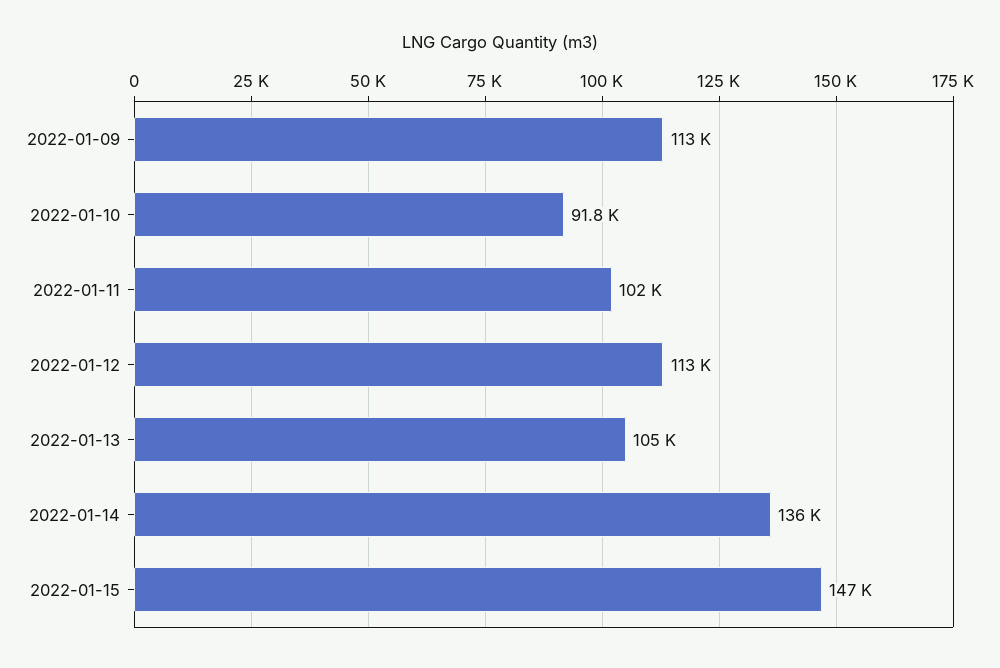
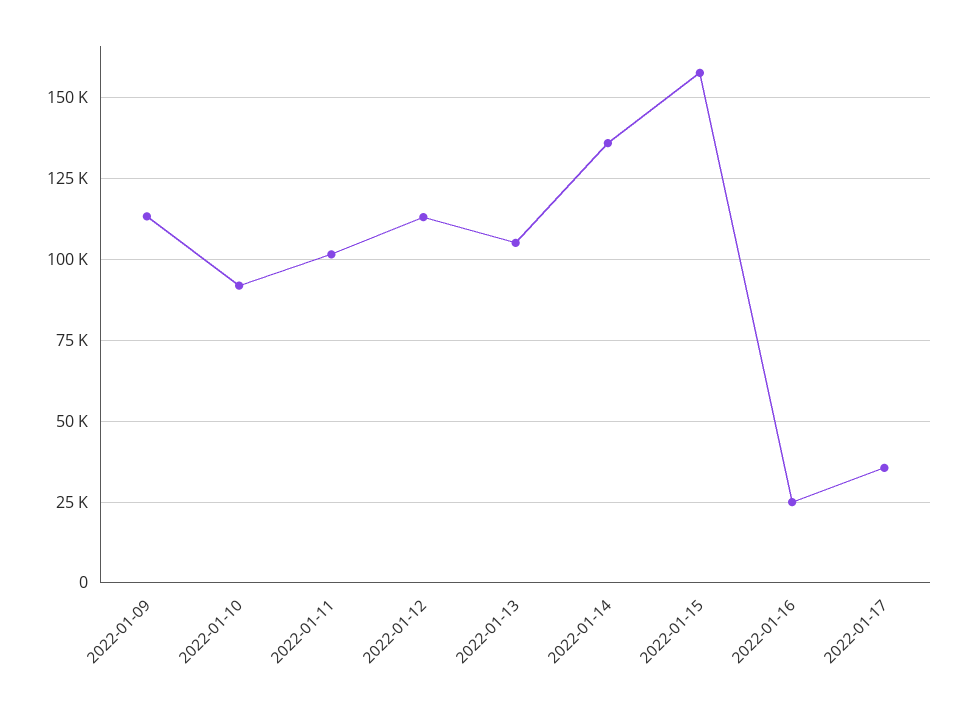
2022-01-15: 147000 -> 157500
2022-01-16: none -> 25000
2022-01-17: none -> 35000

